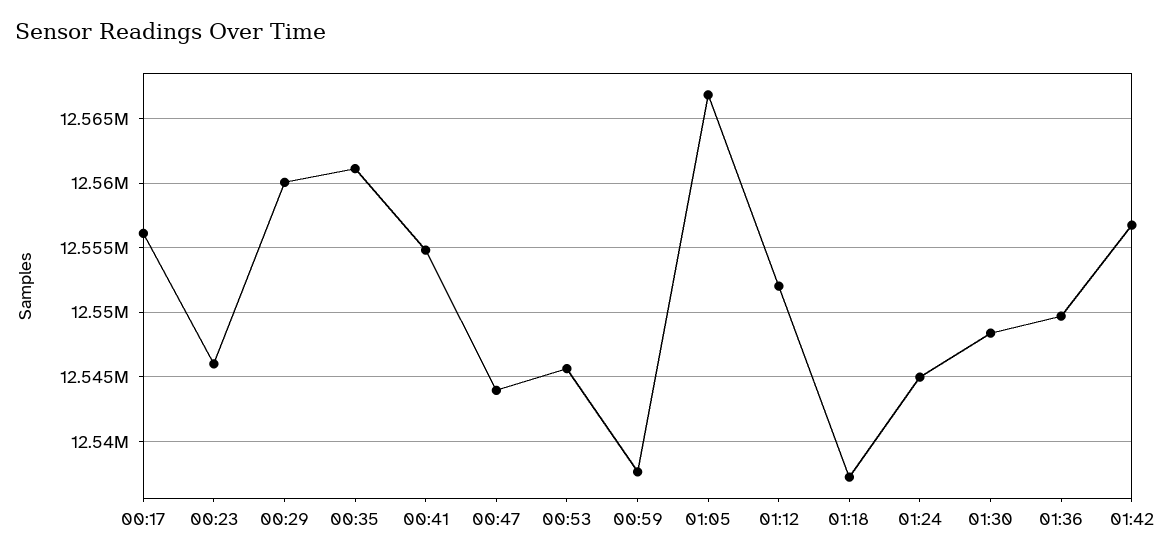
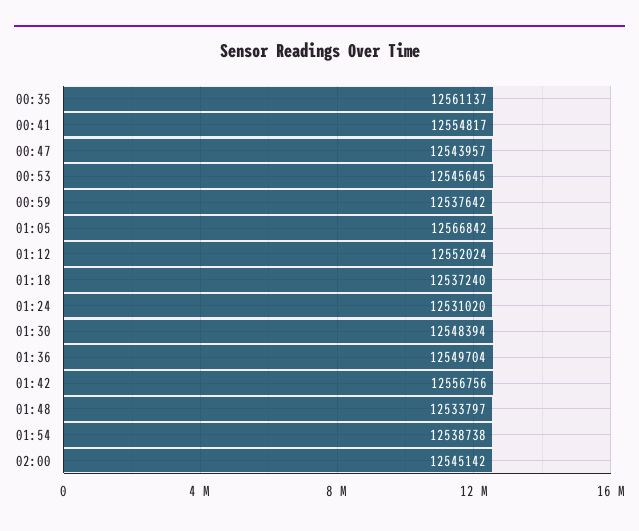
00:17: 12556000 -> none
00:23: 12546000 -> none
00:29: 12560000 -> none
01:24: 12545000 -> 12531020
01:48: none -> 12533797
01:54: none -> 12538738
02:00: none -> 12545142

